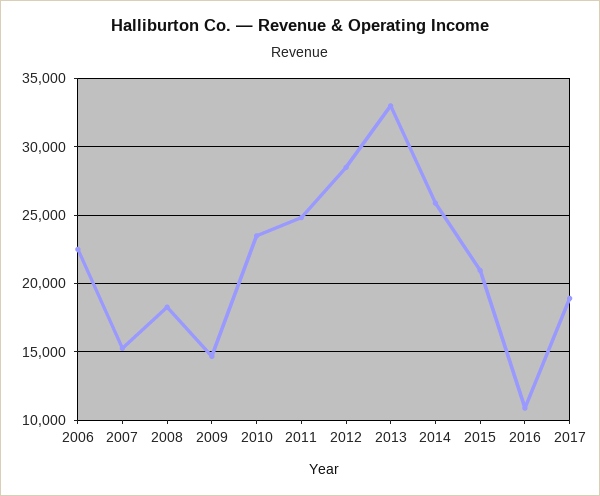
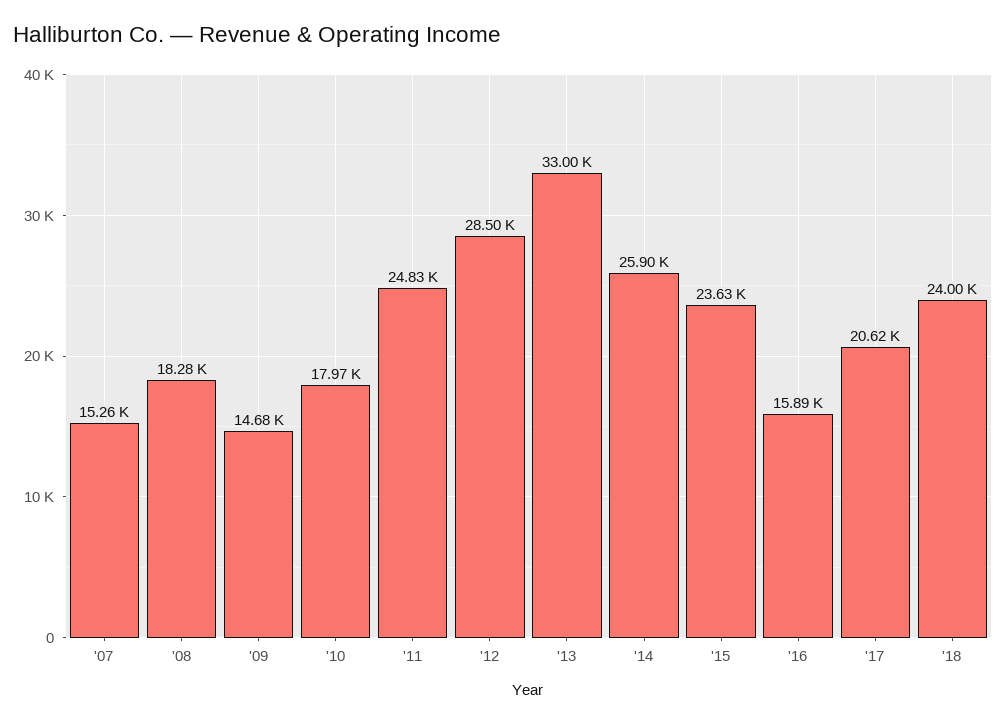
2006: 22500 -> none
2010: 23500 -> 17970
2015: 21000 -> 23630
2016: 11000 -> 15890
2017: 19000 -> 20620
'18: none -> 24000

